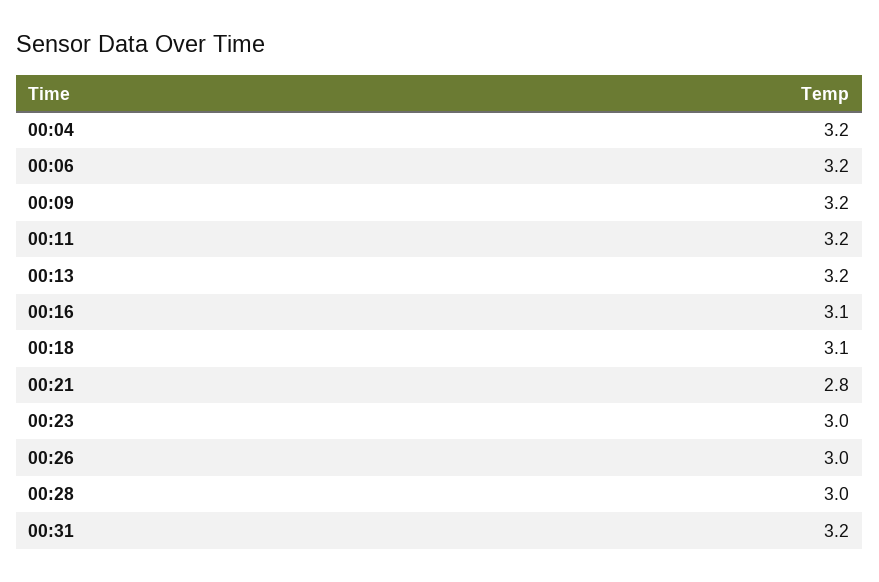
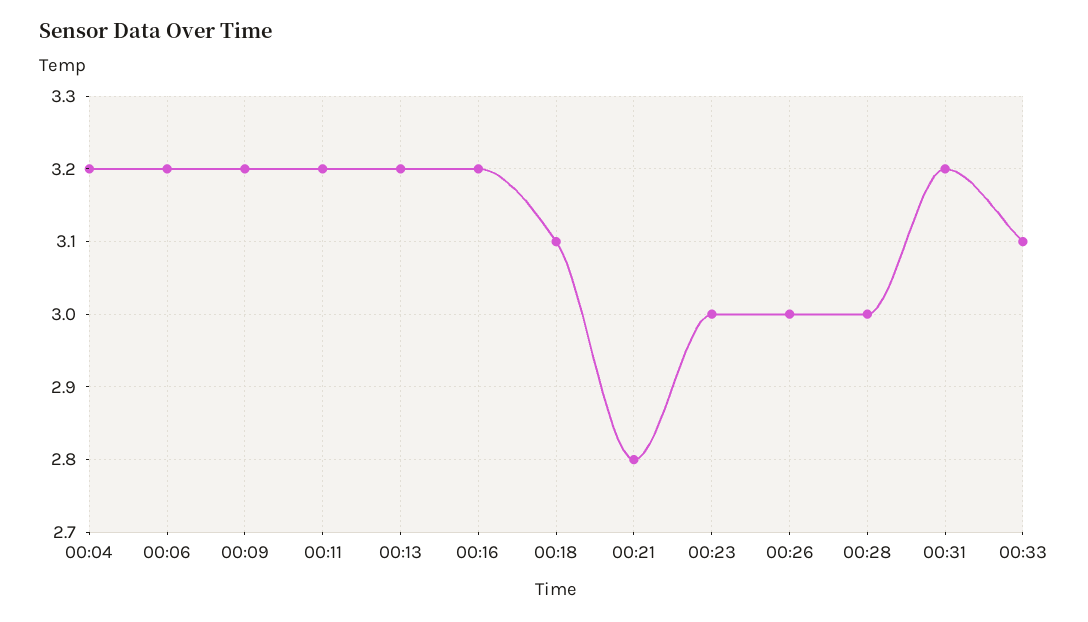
00:16: 3.1 -> 3.2
00:33: none -> 3.1

